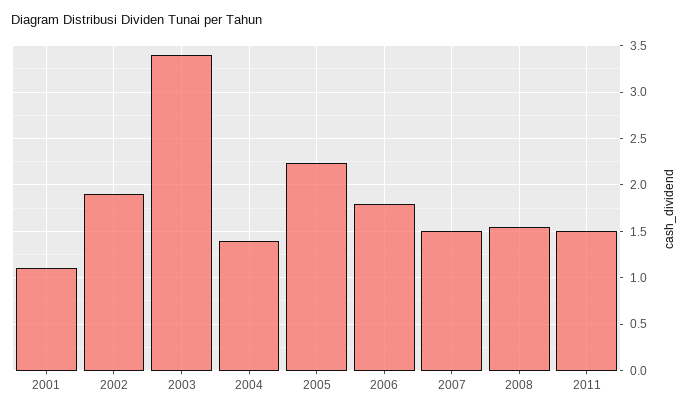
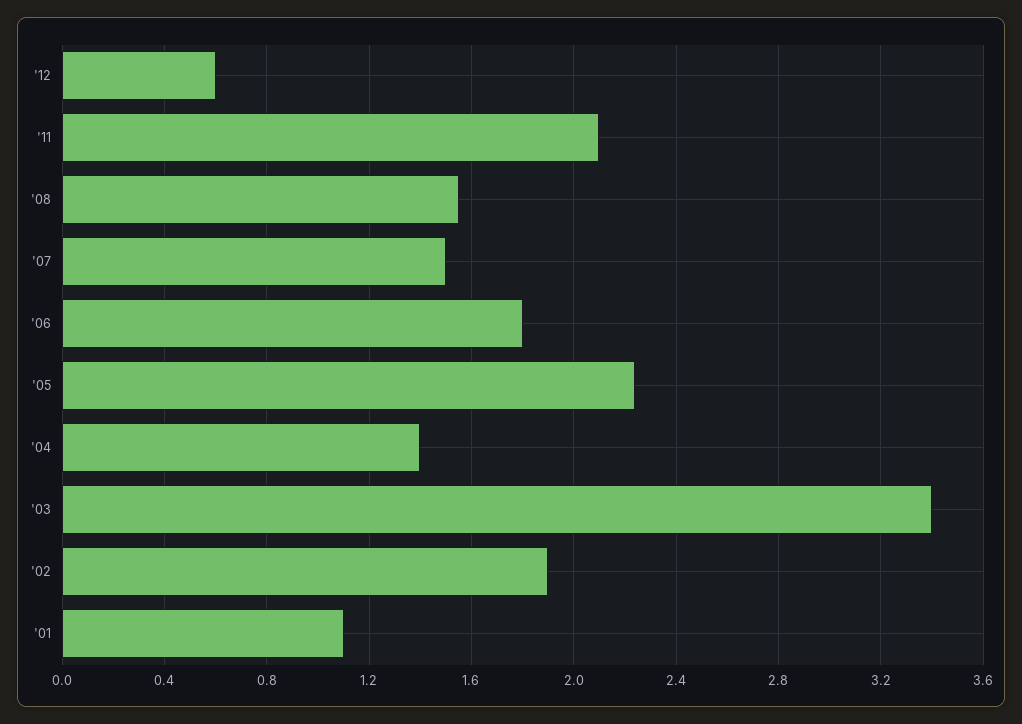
2011: 1.5 -> 2.1
'12: none -> 0.6

